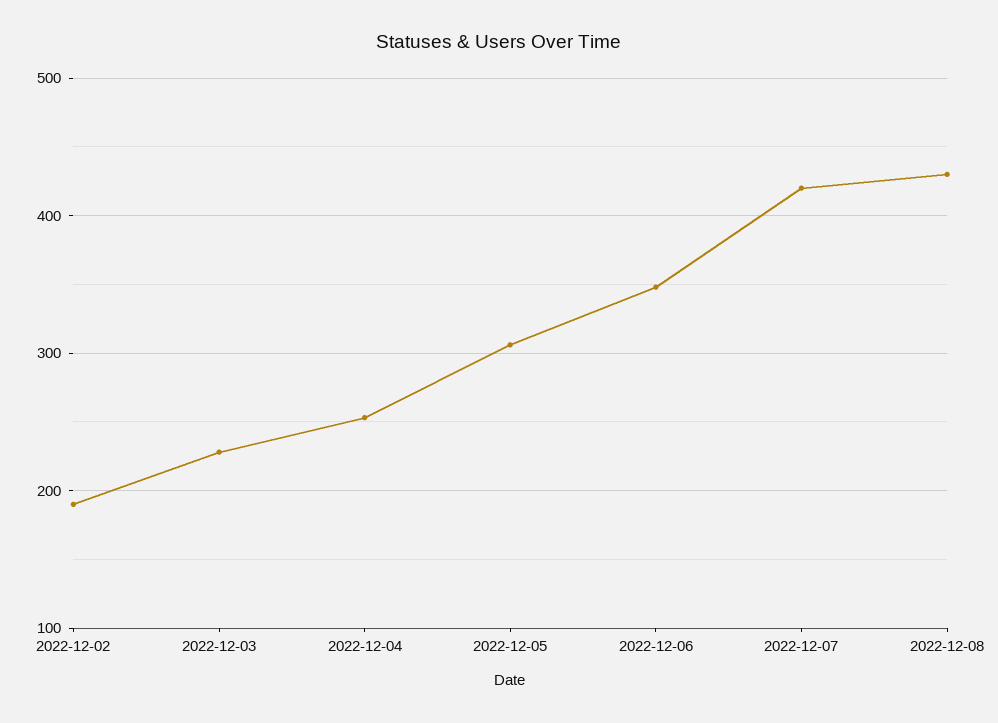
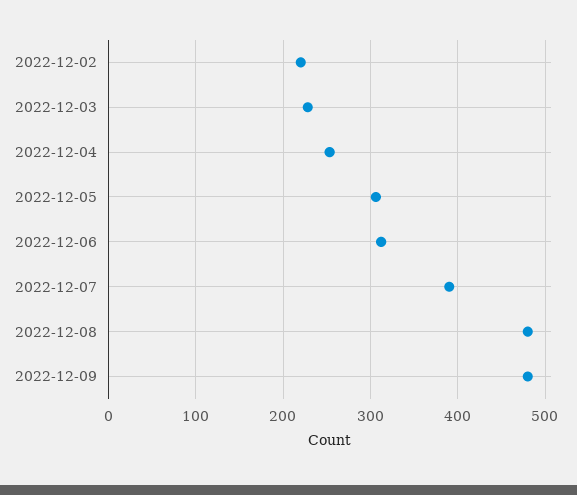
2022-12-02: 190 -> 220
2022-12-06: 350 -> 310
2022-12-07: 420 -> 390
2022-12-08: 430 -> 480
2022-12-09: none -> 480

